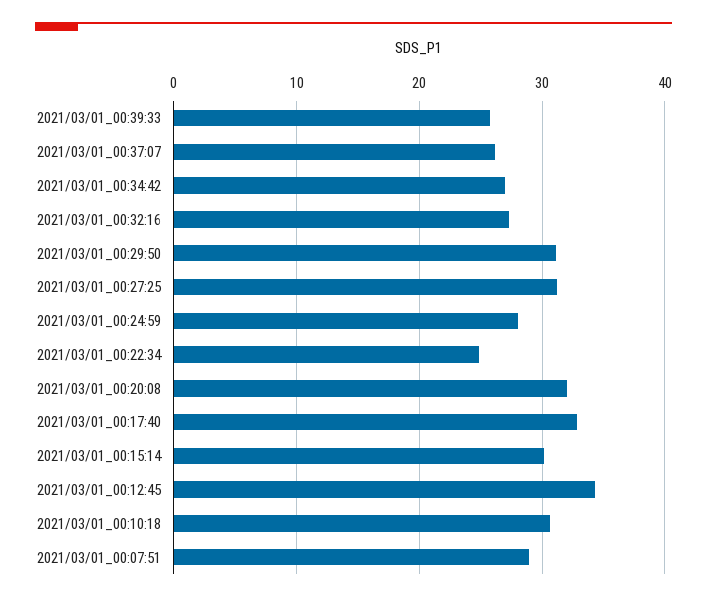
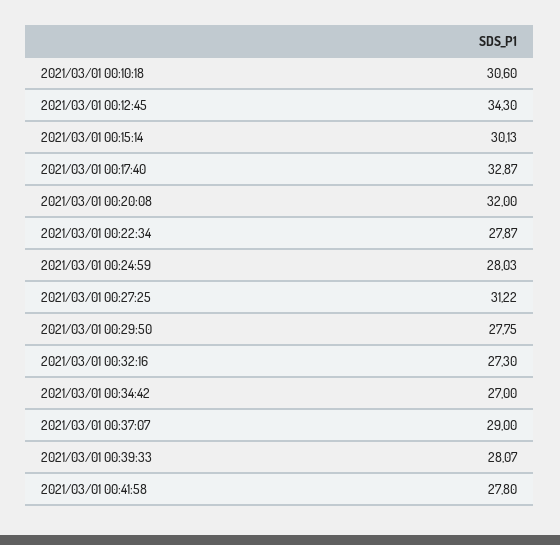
2021/03/01_00:39:33: 26 -> 28.07
2021/03/01_00:37:07: 26 -> 29
2021/03/01_00:29:50: 31 -> 27.75
2021/03/01_00:22:34: 25 -> 27.87
2021/03/01_00:07:51: 29 -> none
2021/03/01 00:41:58: none -> 27.8

